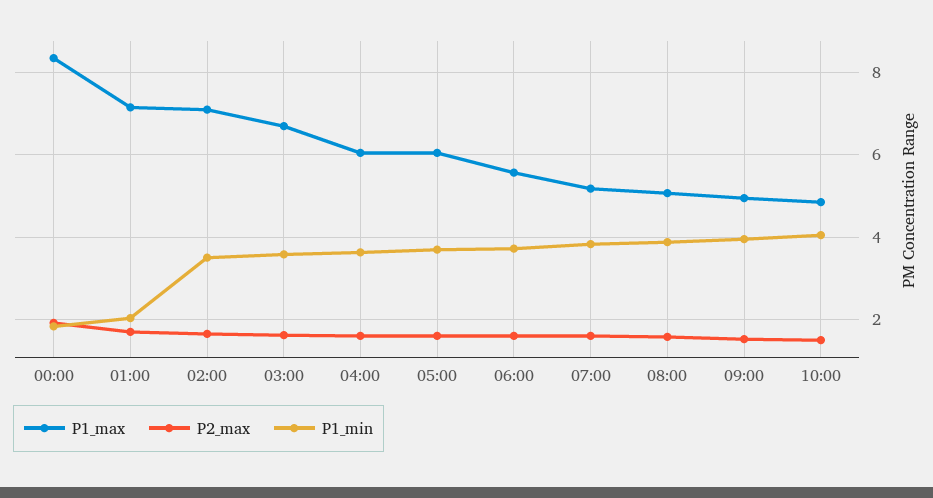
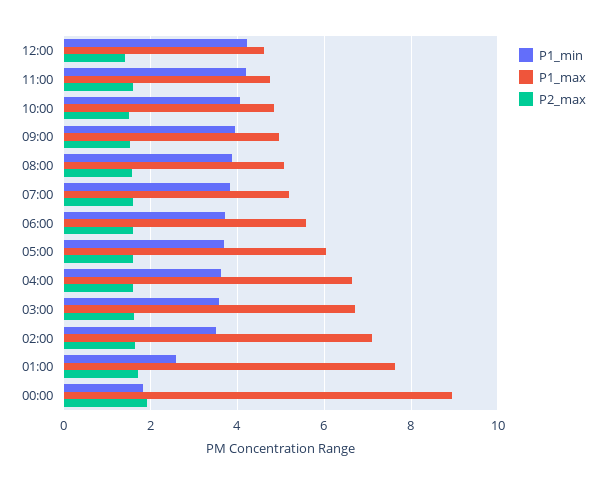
P1_max, 00:00: 8.4 -> 9
P1_max, 01:00: 7.2 -> 7.6
P1_min, 01:00: 2 -> 2.6
P1_max, 04:00: 6 -> 6.6
P1_min, 12:00: none -> 4.2
P1_max, 12:00: none -> 4.6
P2_max, 12:00: none -> 1.4
P1_min, 11:00: none -> 4.2
P1_max, 11:00: none -> 4.8
P2_max, 11:00: none -> 1.6

